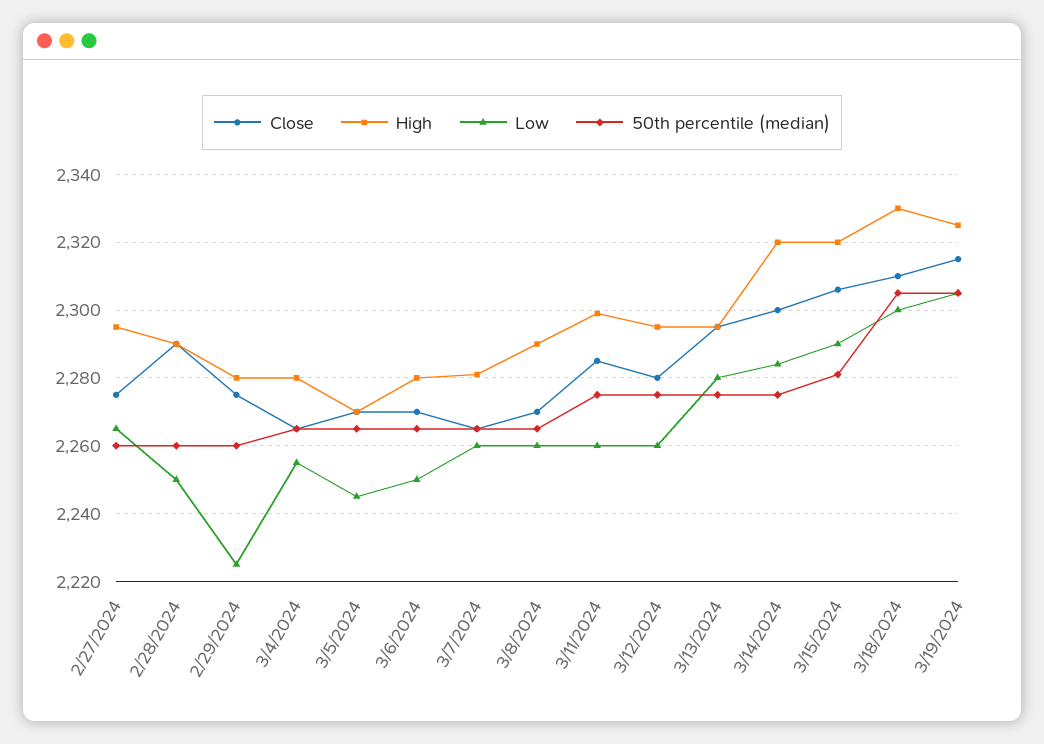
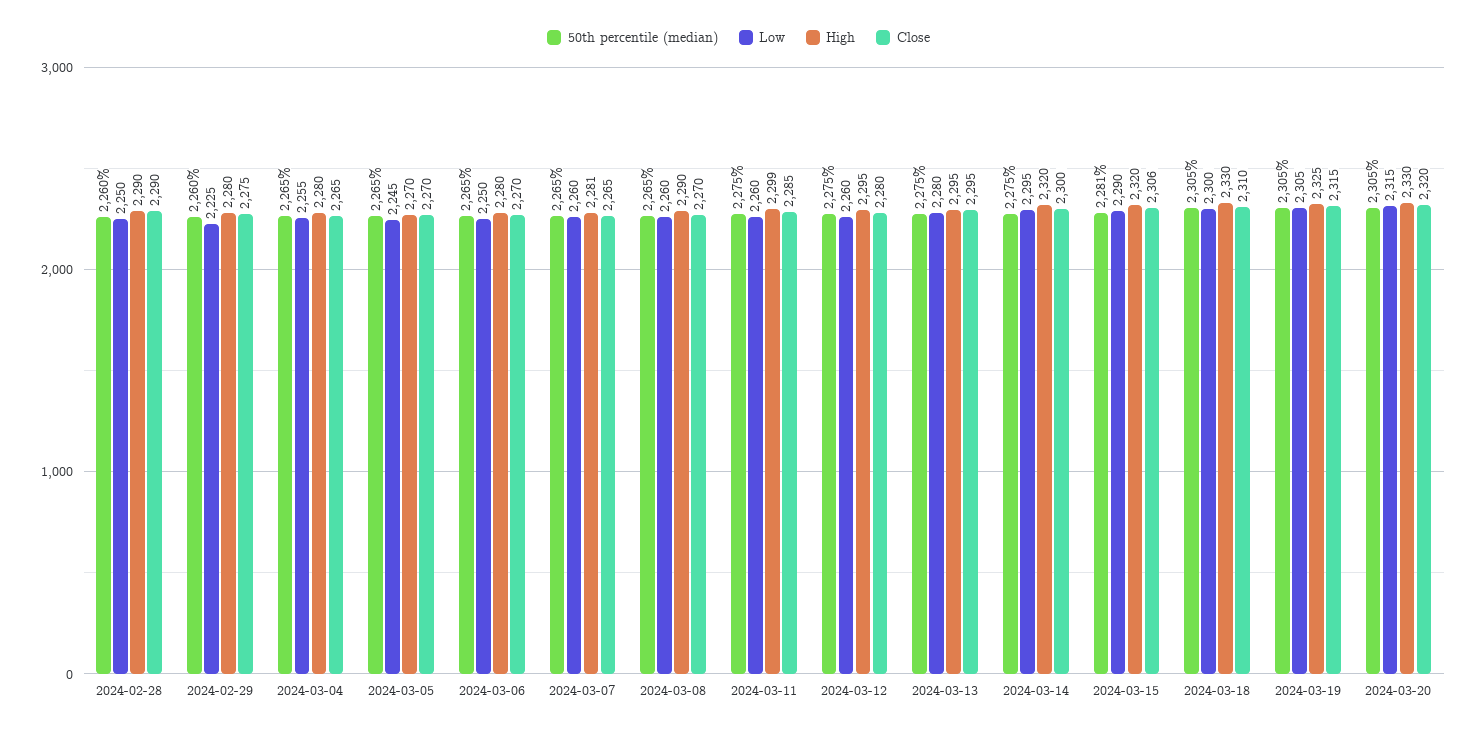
Close, 2/27/2024: 2275 -> none
High, 2/27/2024: 2295 -> none
Low, 2/27/2024: 2265 -> none
50th percentile (median), 2/27/2024: 2260 -> none
Low, 3/14/2024: 2285 -> 2295
50th percentile (median), 2024-03-20: none -> 2305
Low, 2024-03-20: none -> 2315
High, 2024-03-20: none -> 2330
Close, 2024-03-20: none -> 2320

